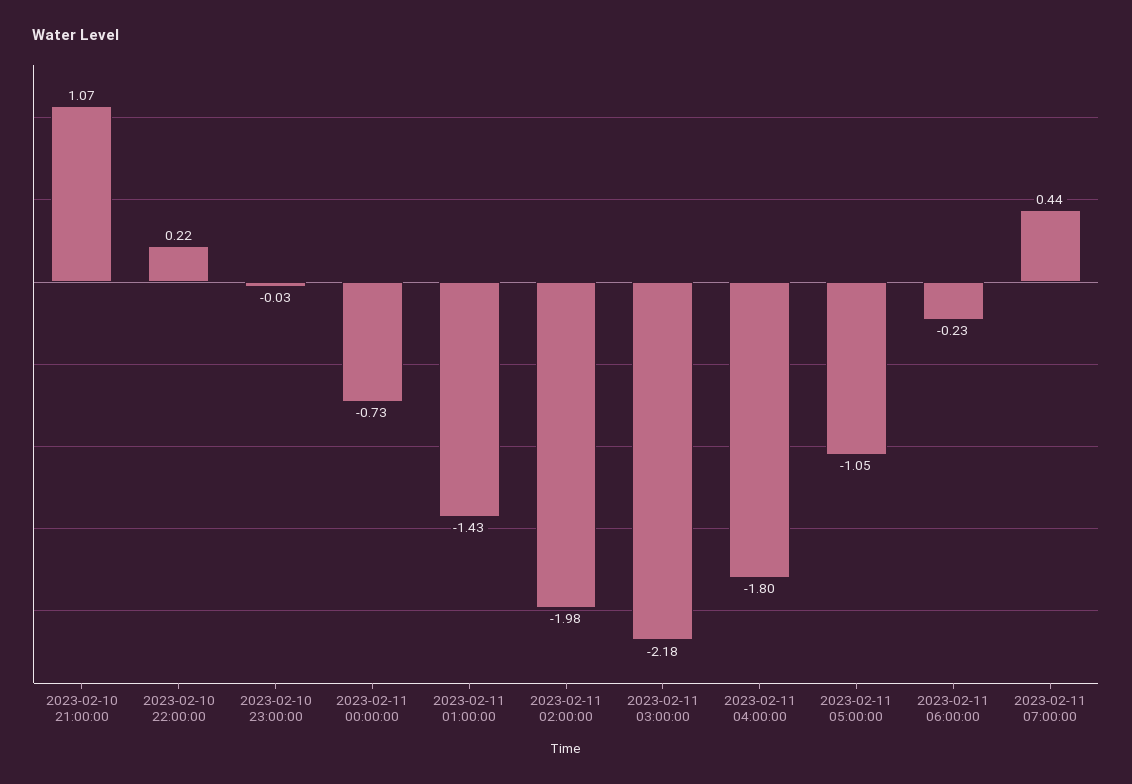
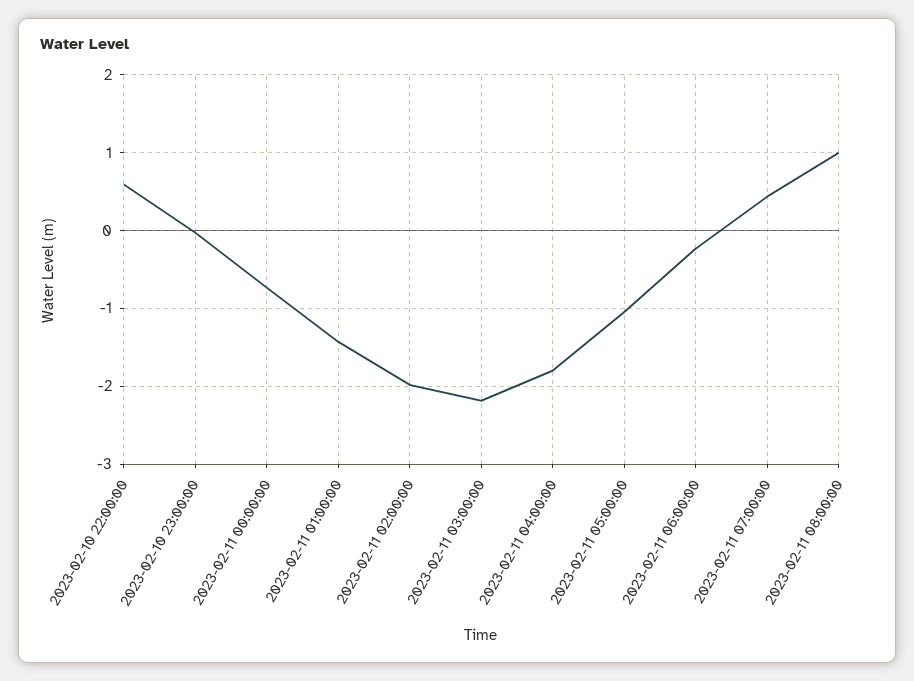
2023-02-10 21:00:00: 1.07 -> none
2023-02-10 22:00:00: 0.22 -> 0.6
2023-02-11 08:00:00: none -> 1

